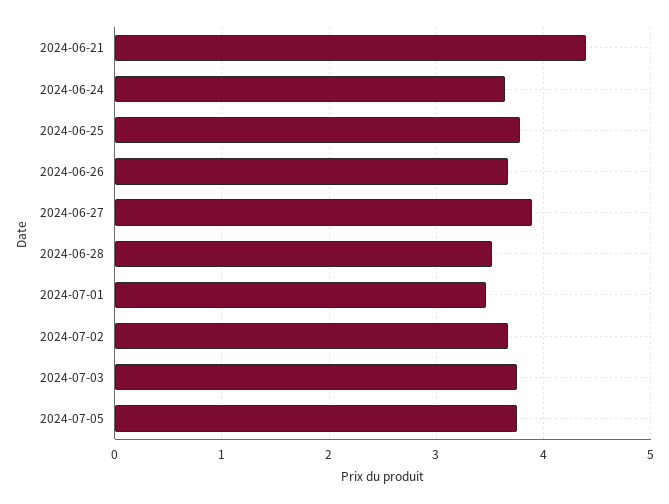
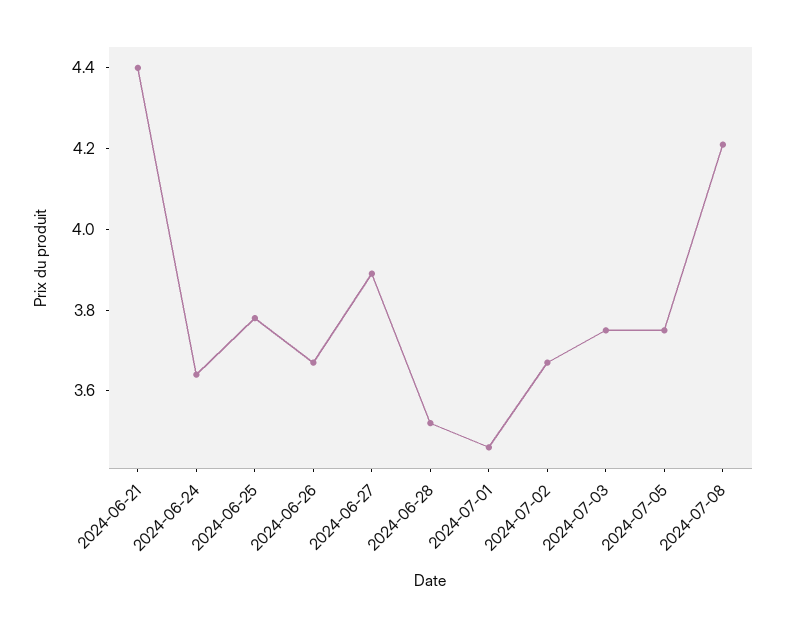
2024-07-08: none -> 4.2

